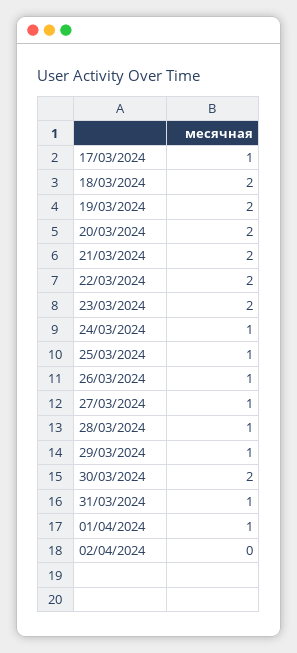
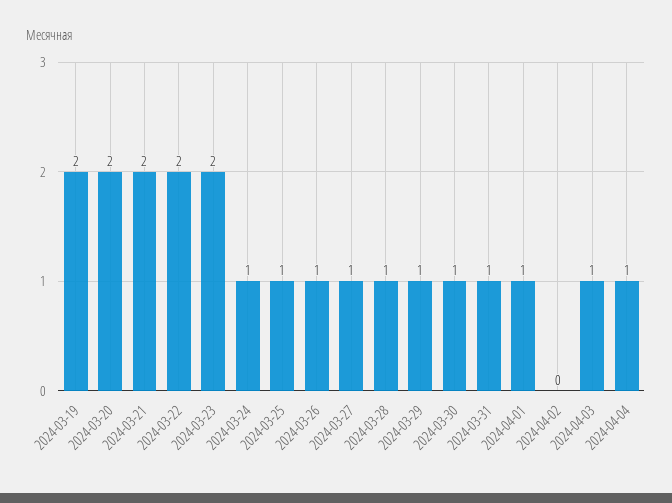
17/03/2024: 1 -> none
18/03/2024: 2 -> none
30/03/2024: 2 -> 1
2024-04-03: none -> 1
2024-04-04: none -> 1

